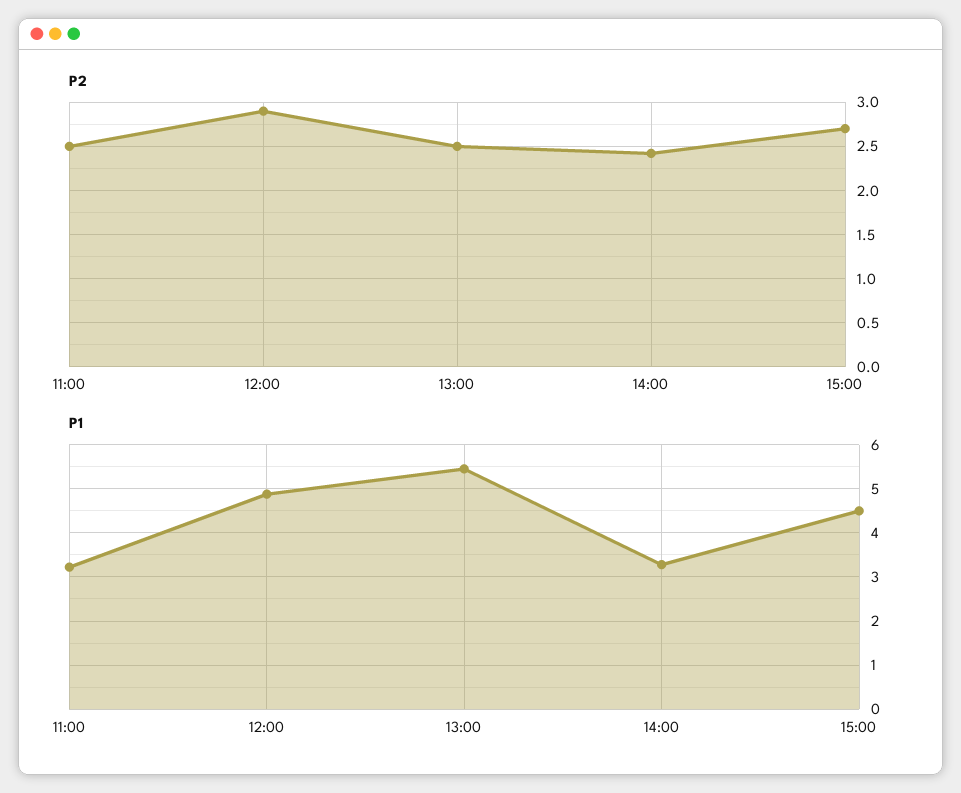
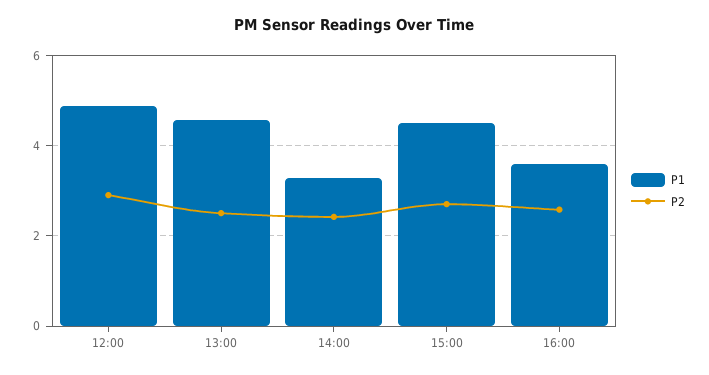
P2, 11:00: 2.5 -> none
P1, 11:00: 3.2 -> none
P1, 13:00: 5.4 -> 4.6
P1, 16:00: none -> 3.6
P2, 16:00: none -> 2.6

